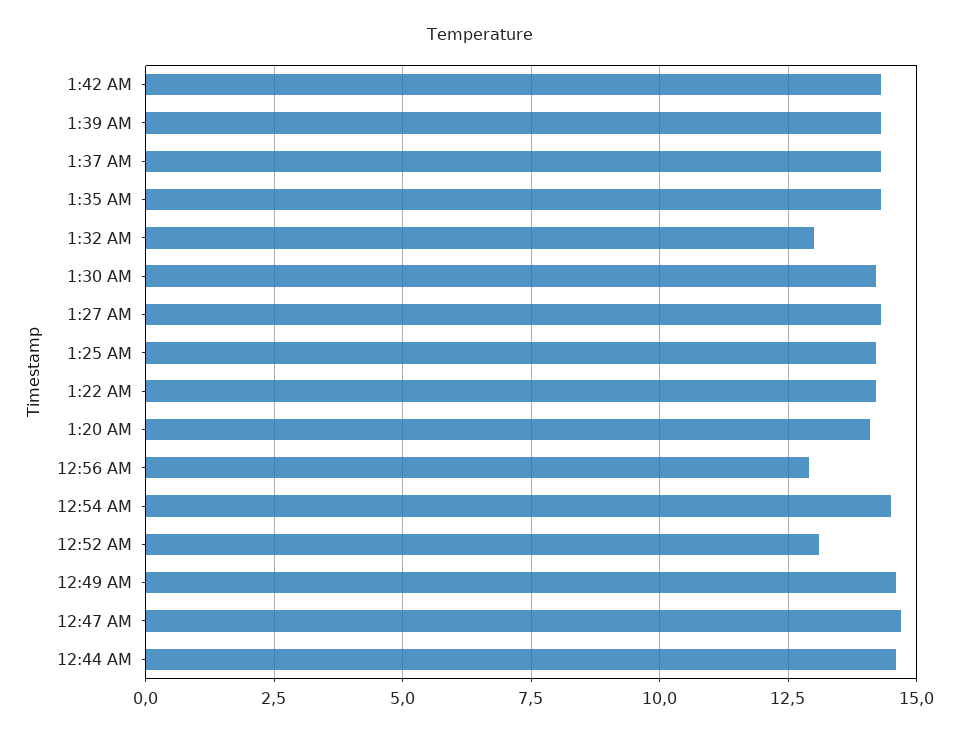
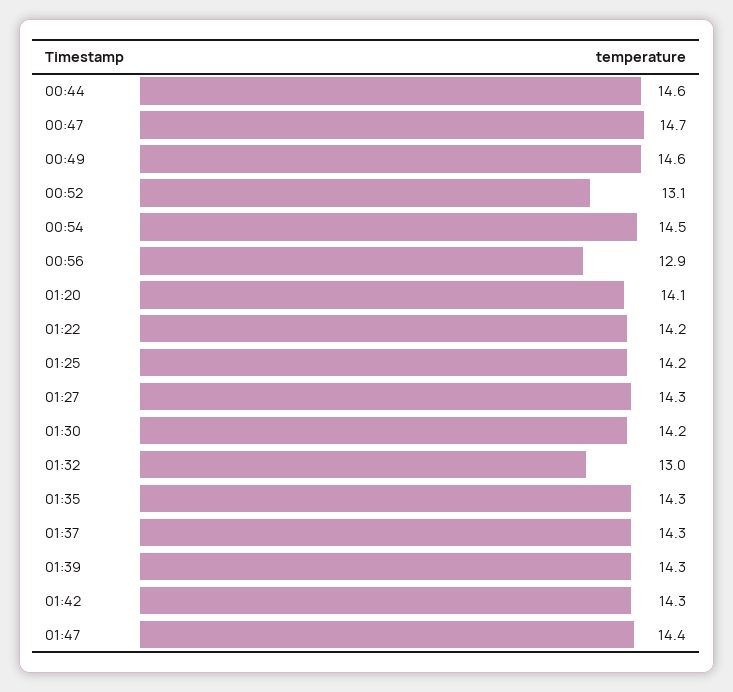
01:47: none -> 14.4

